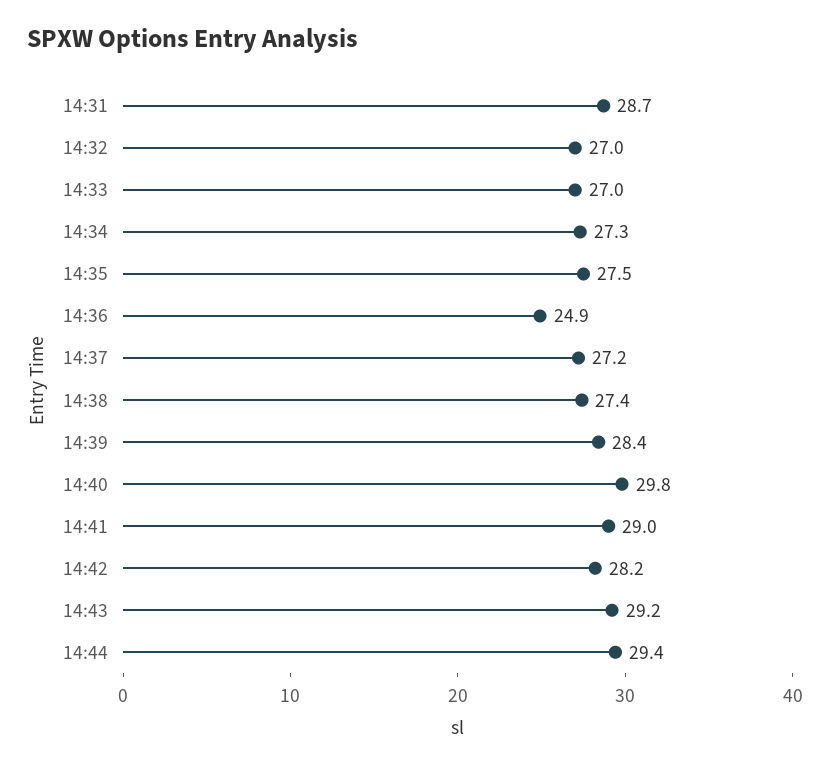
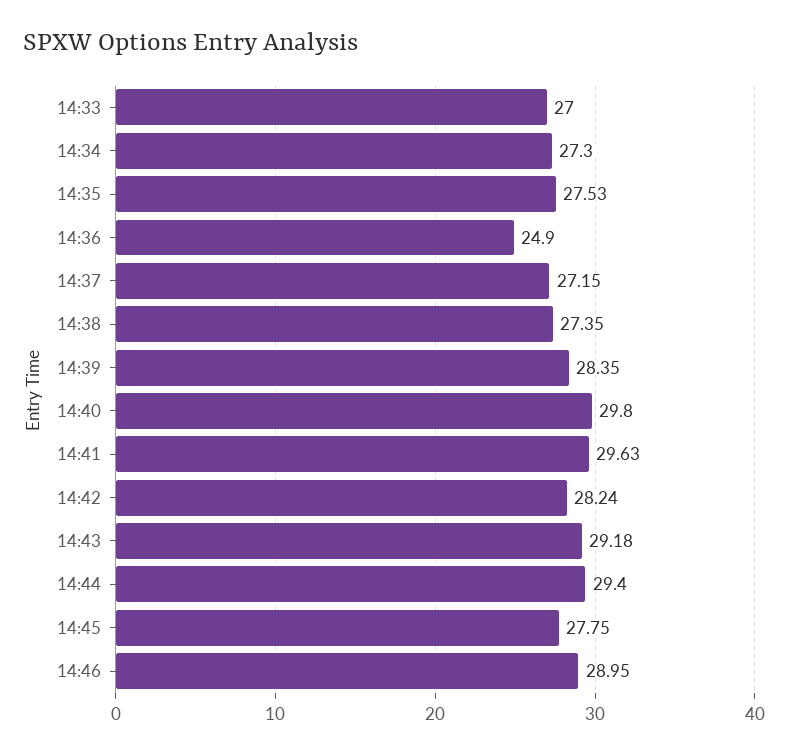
14:31: 28.7 -> none
14:32: 27 -> none
14:41: 29 -> 29.63
14:45: none -> 27.75
14:46: none -> 28.95

